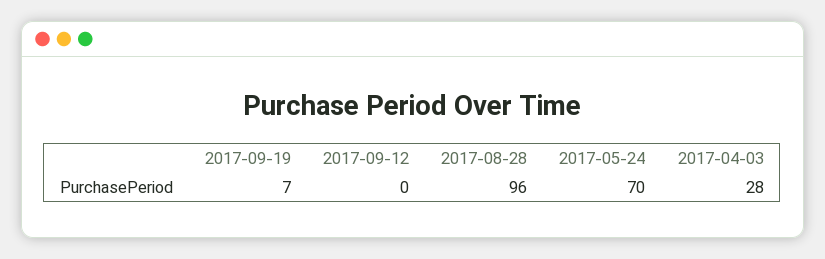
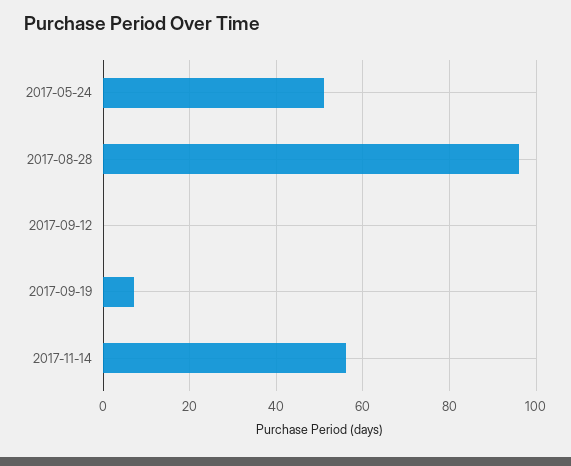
2017-05-24: 70 -> 50
2017-04-03: 28 -> none
2017-11-14: none -> 55

